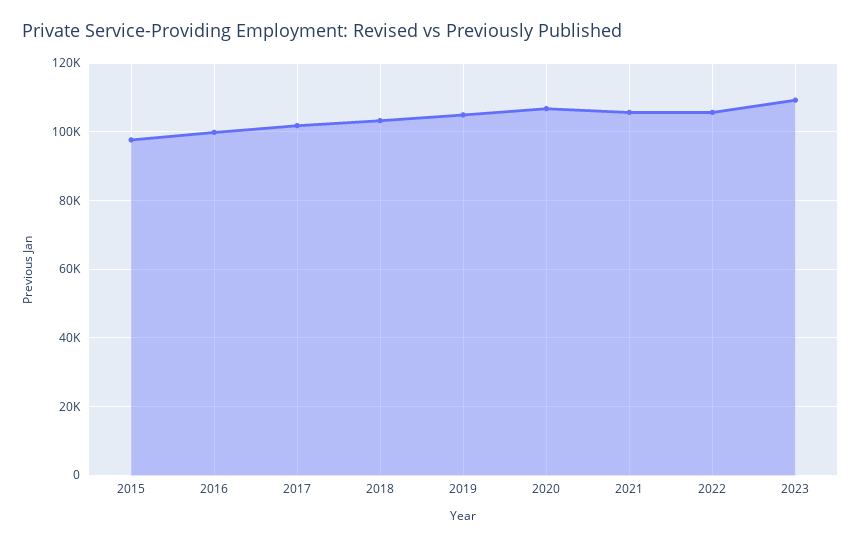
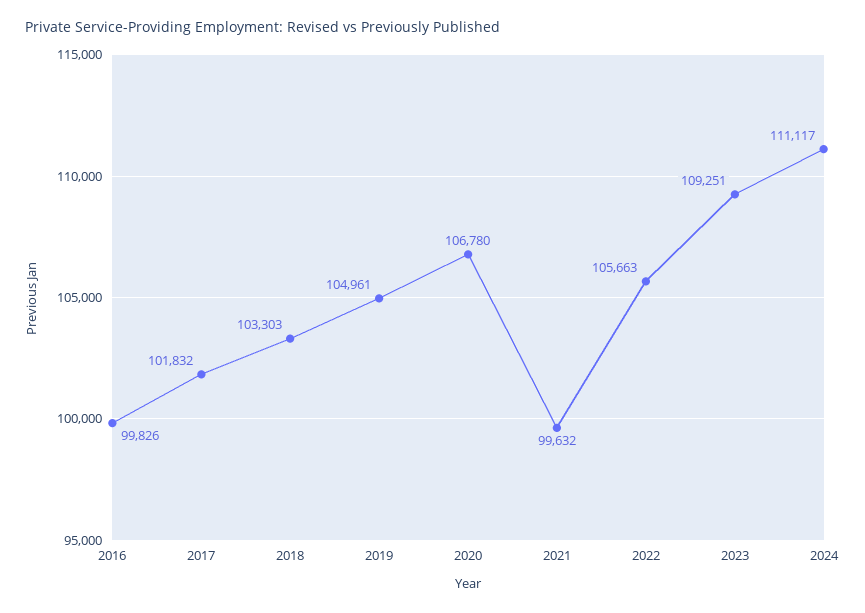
2015: 98000 -> none
2021: 106000 -> 99632
2024: none -> 111117

